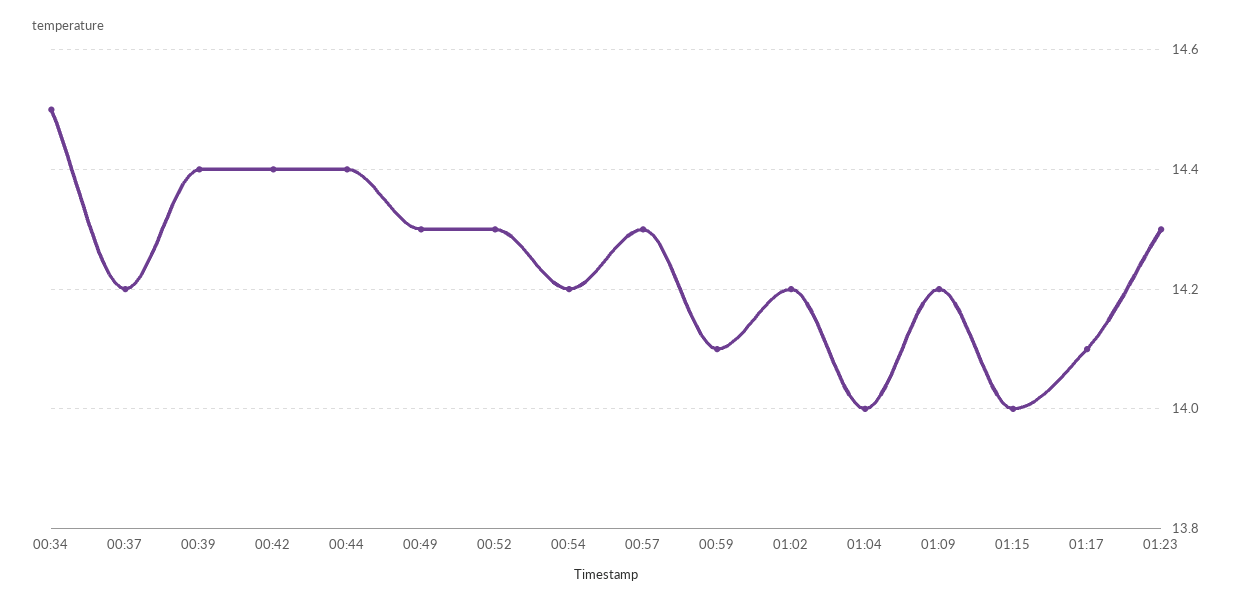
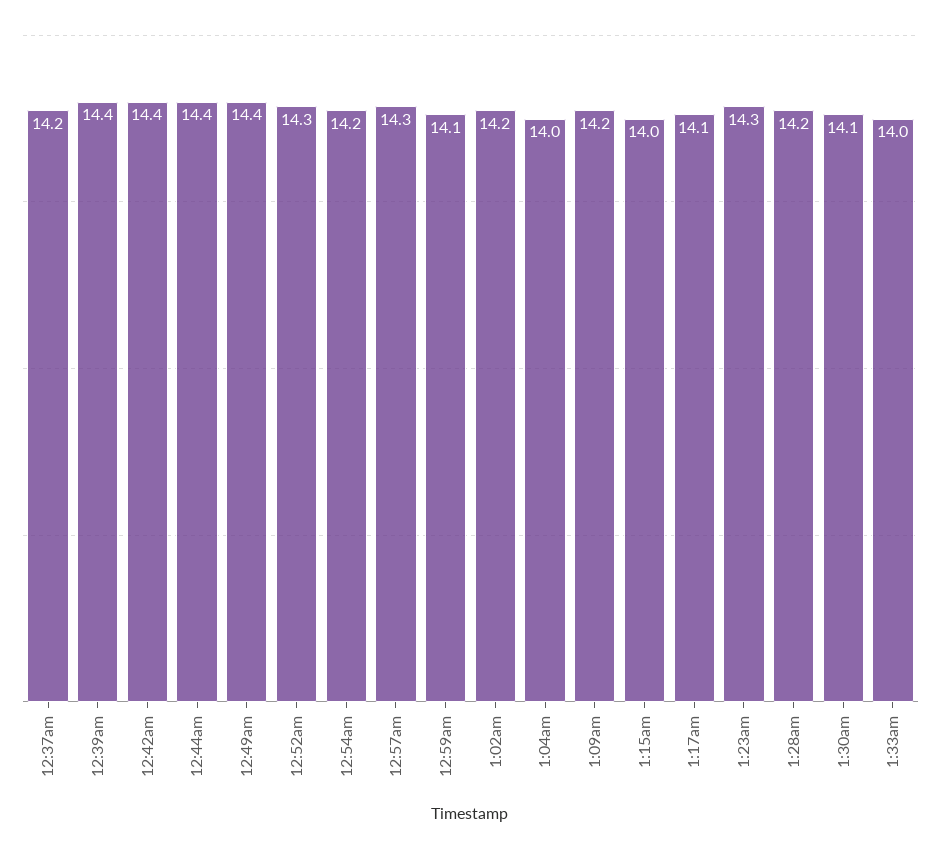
00:34: 14.5 -> none
00:49: 14.3 -> 14.4
1:28am: none -> 14.2
1:30am: none -> 14.1
1:33am: none -> 14

